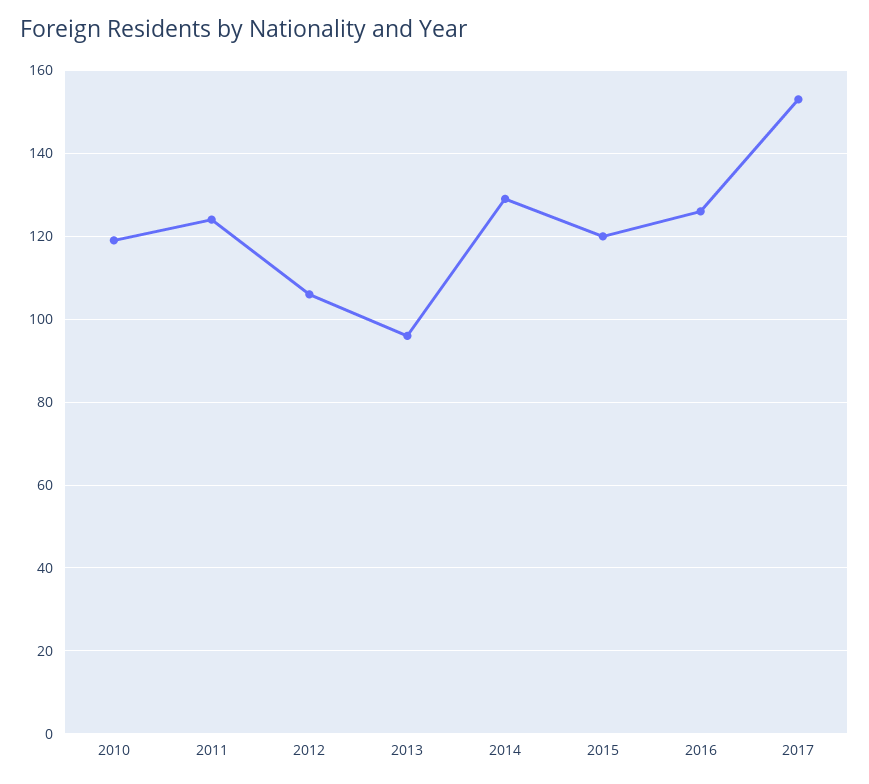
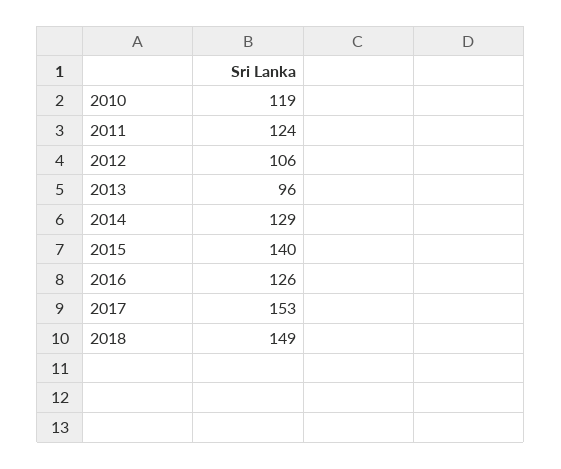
2015: 120 -> 140
2018: none -> 149

